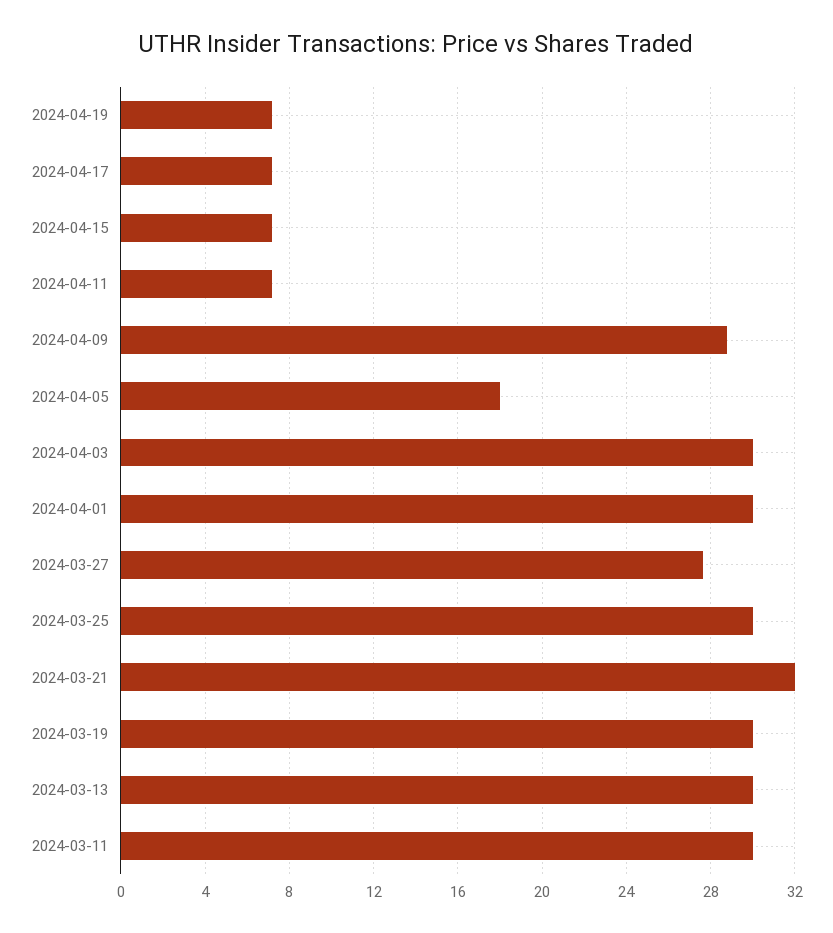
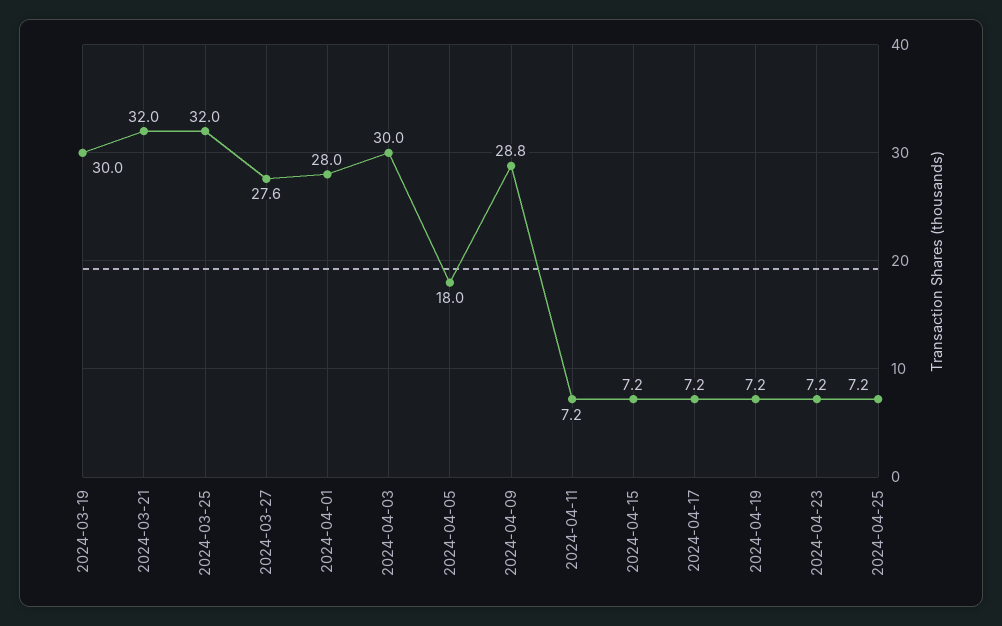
2024-04-01: 30 -> 28
2024-03-25: 30 -> 32
2024-03-13: 30 -> none
2024-03-11: 30 -> none
2024-04-23: none -> 7.2
2024-04-25: none -> 7.2

